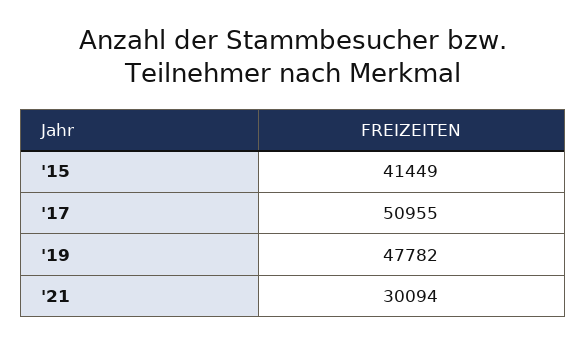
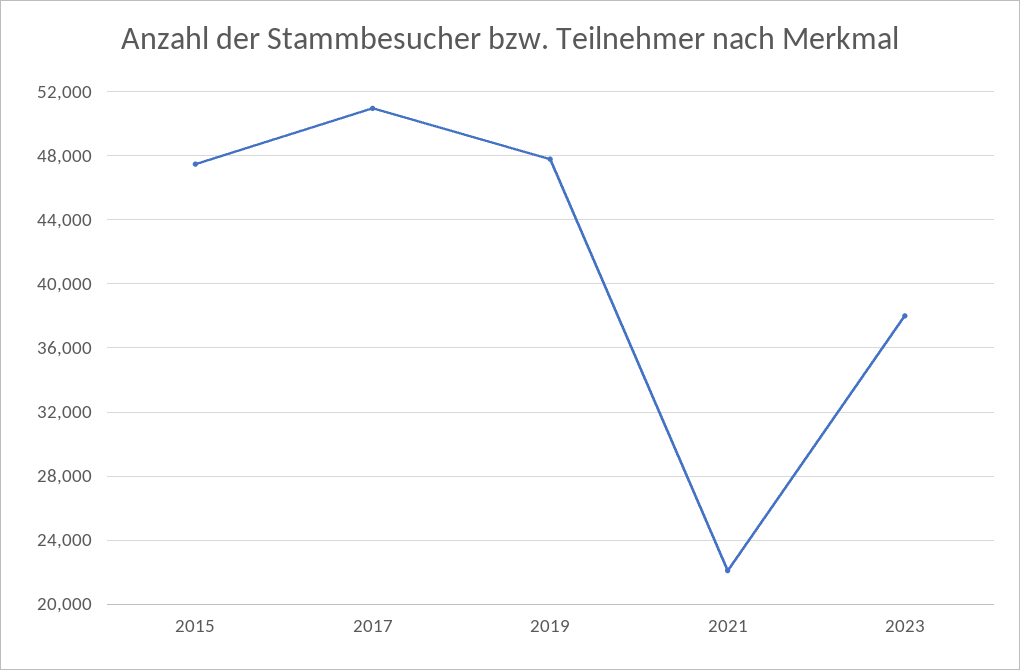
'15: 41449 -> 47500
'21: 30094 -> 22000
2023: none -> 38000

